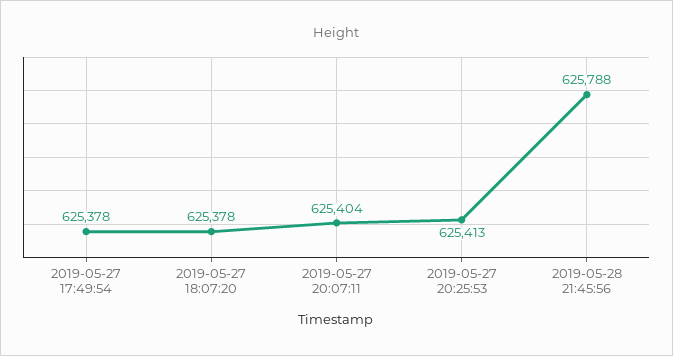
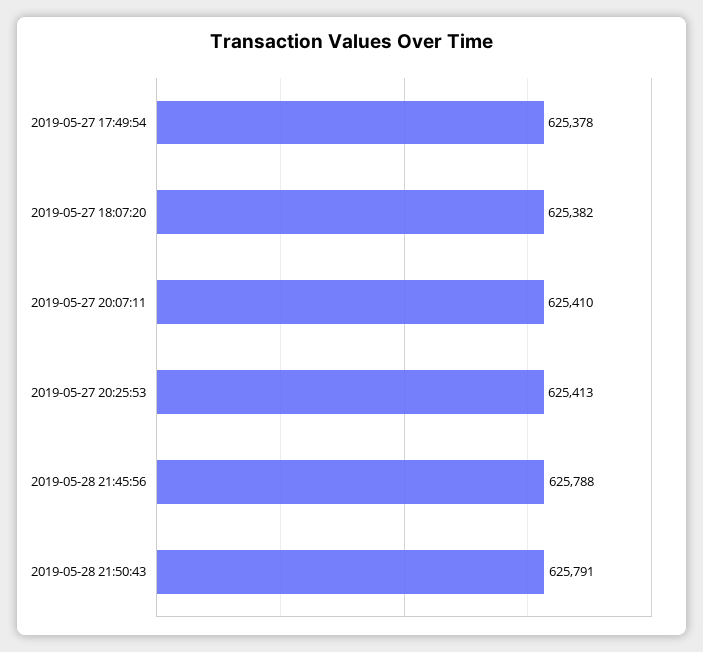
2019-05-27 18:07:20: 625378 -> 625382
2019-05-27 20:07:11: 625404 -> 625410
2019-05-28 21:50:43: none -> 625791

